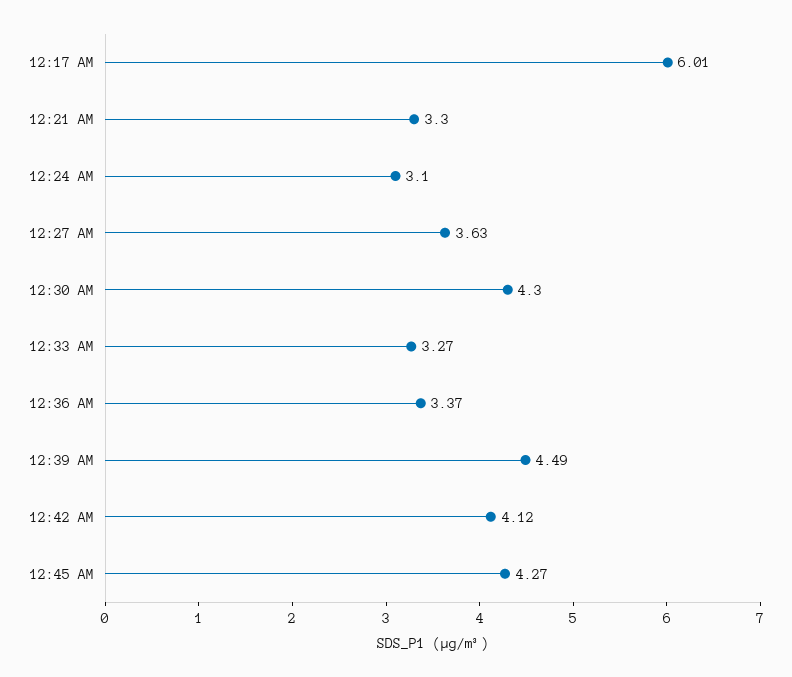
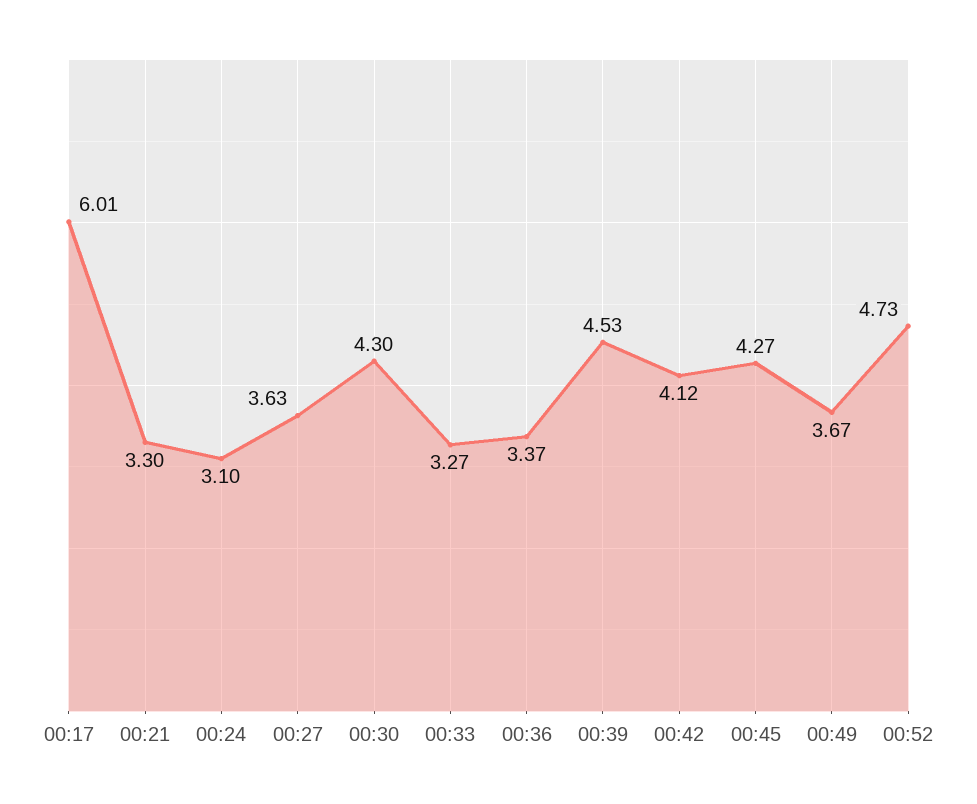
12:39 AM: 4.49 -> 4.53
00:49: none -> 3.67
00:52: none -> 4.73

